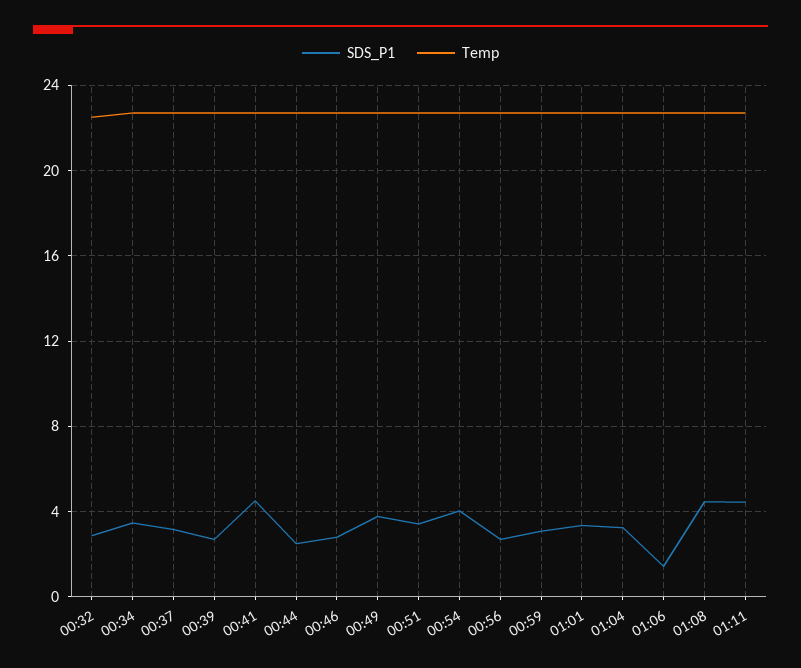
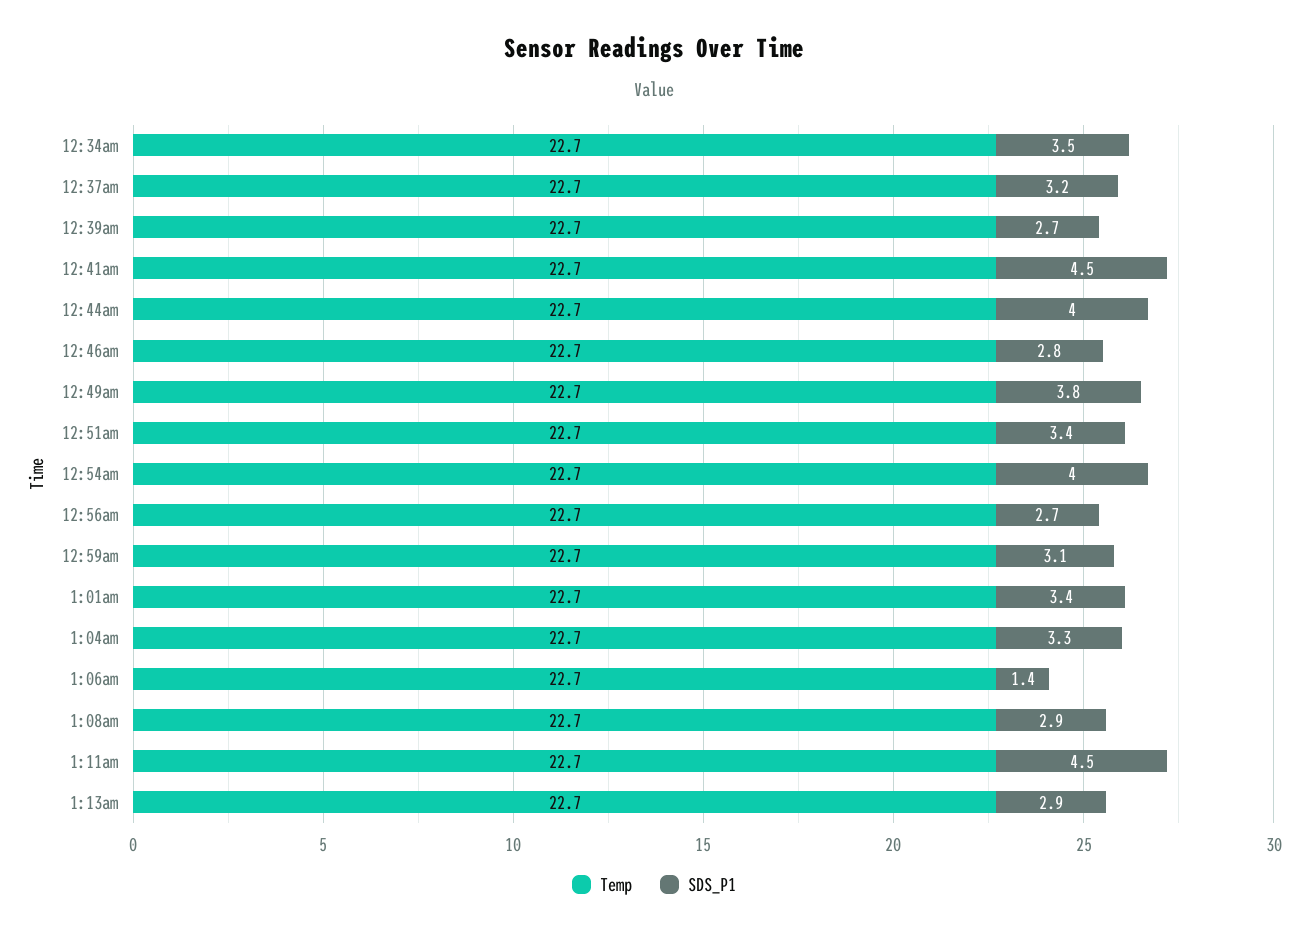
SDS_P1, 00:32: 3 -> none
Temp, 00:32: 22.5 -> none
SDS_P1, 00:44: 2.5 -> 4
SDS_P1, 01:08: 4.5 -> 2.9
Temp, 1:13am: none -> 22.7
SDS_P1, 1:13am: none -> 2.9

